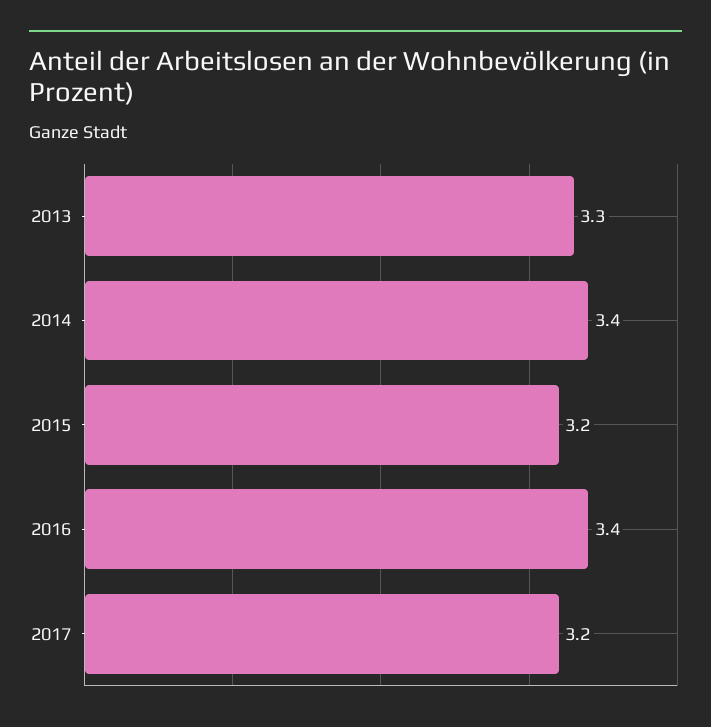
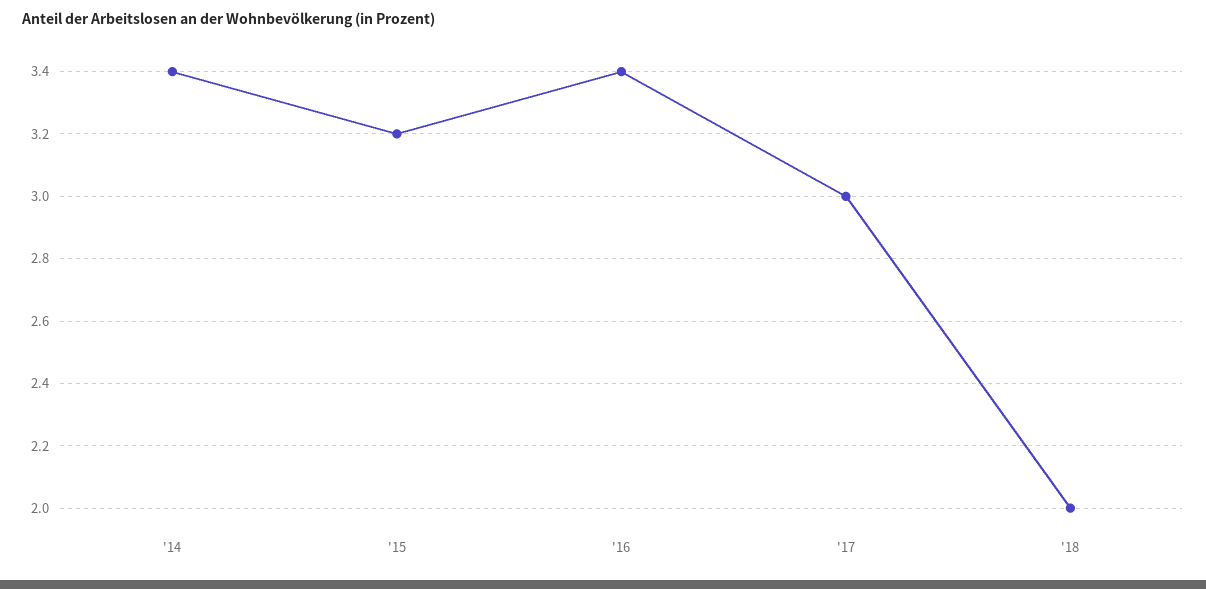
2013: 3.3 -> none
2017: 3.2 -> 3
'18: none -> 2

